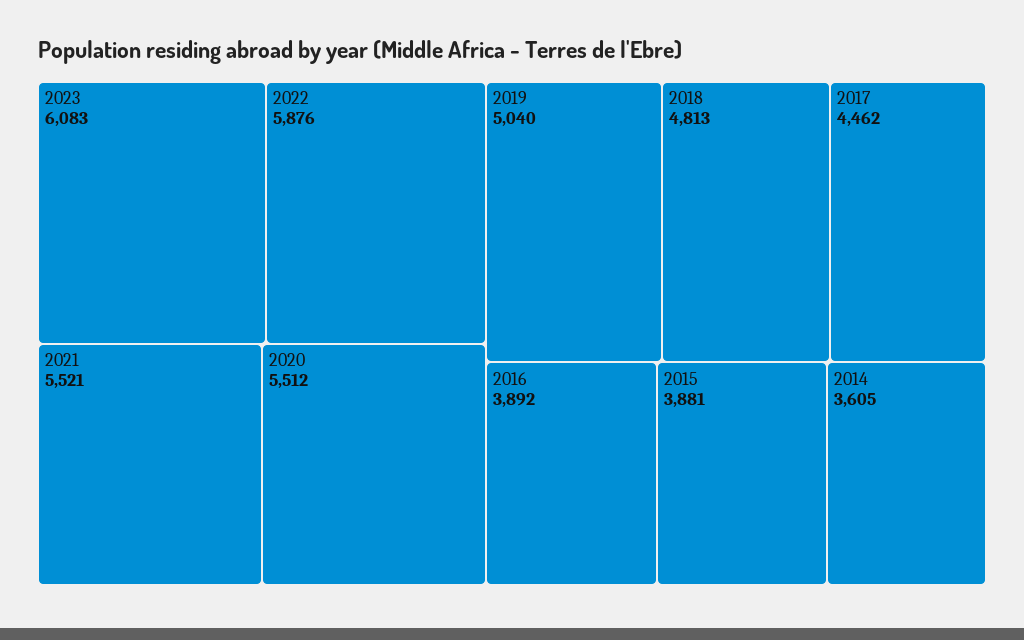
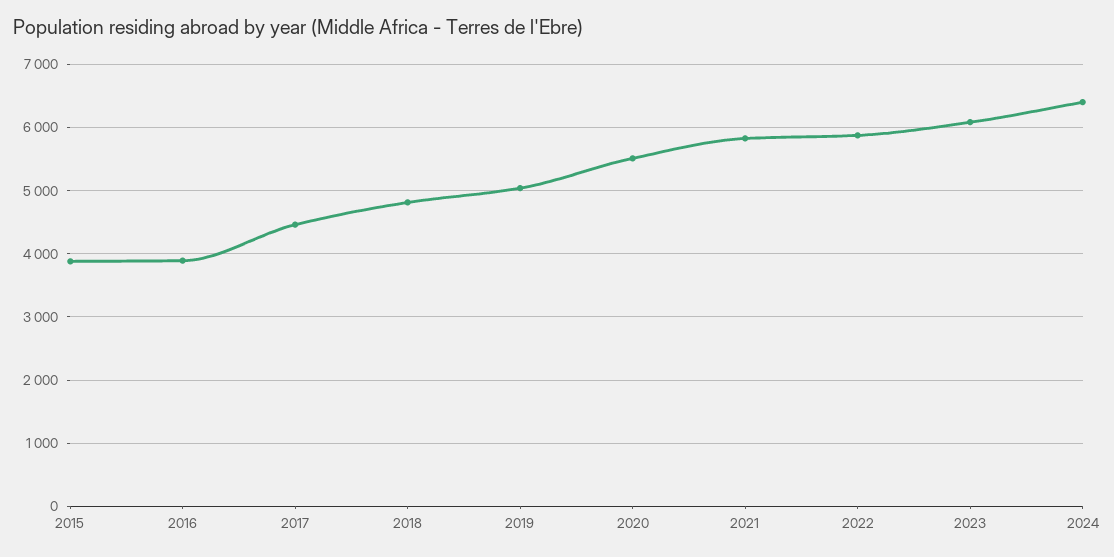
2021: 5521 -> 5800
2014: 3605 -> none
2024: none -> 6400

